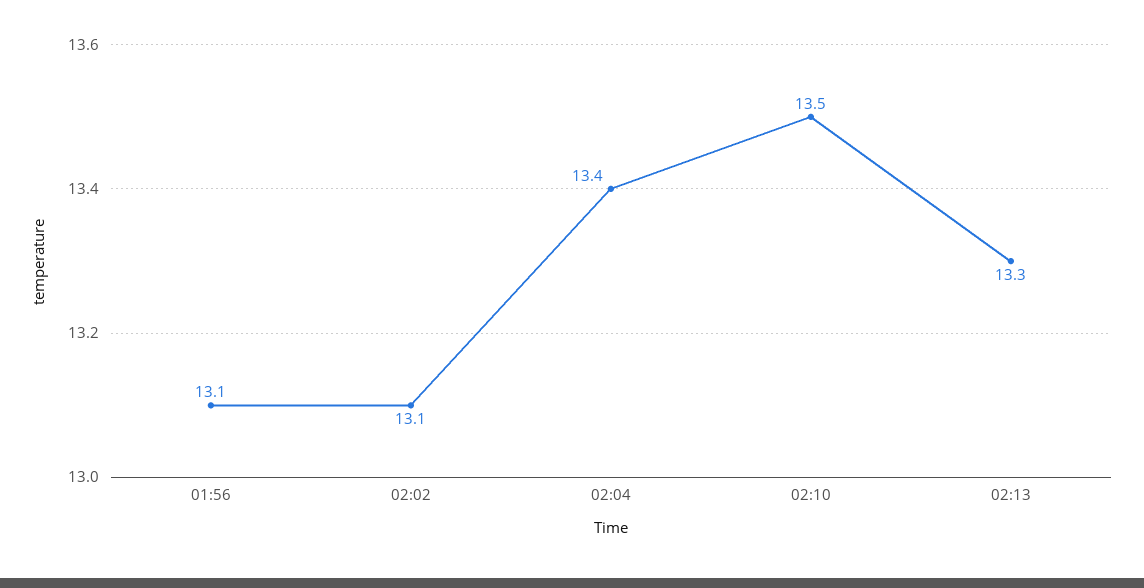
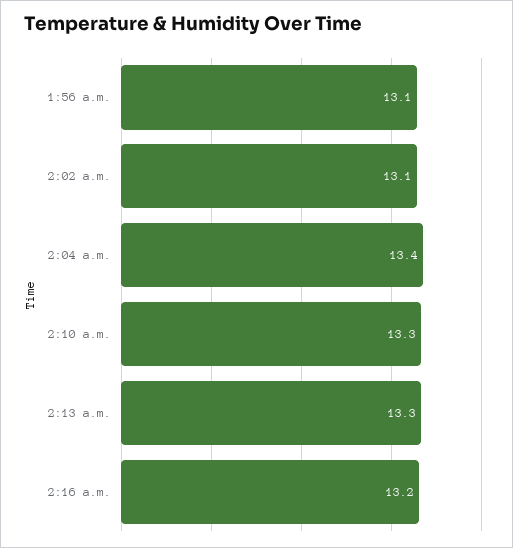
02:10: 13.5 -> 13.3
2:16 a.m.: none -> 13.2

